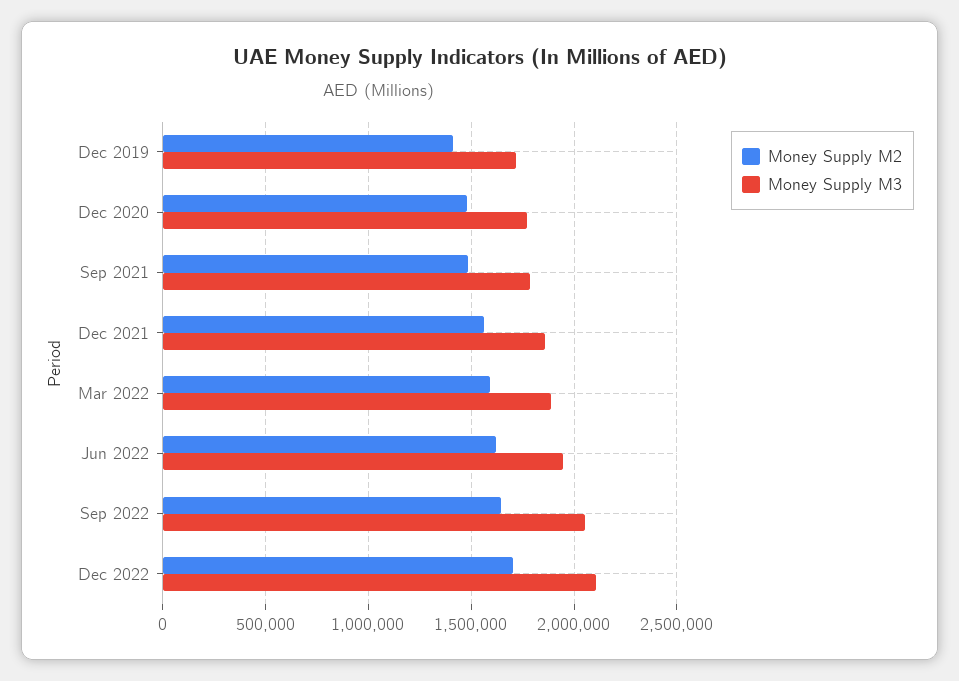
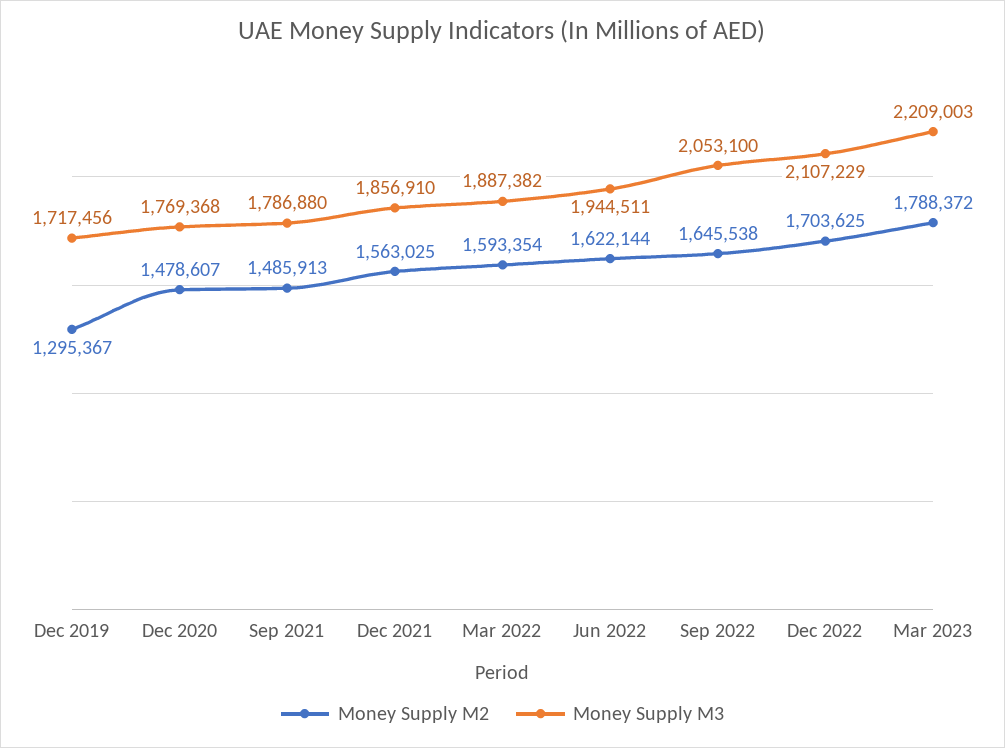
Money Supply M2, Dec 2019: 1400000 -> 1295367
Money Supply M2, Mar 2023: none -> 1788372
Money Supply M3, Mar 2023: none -> 2209003

